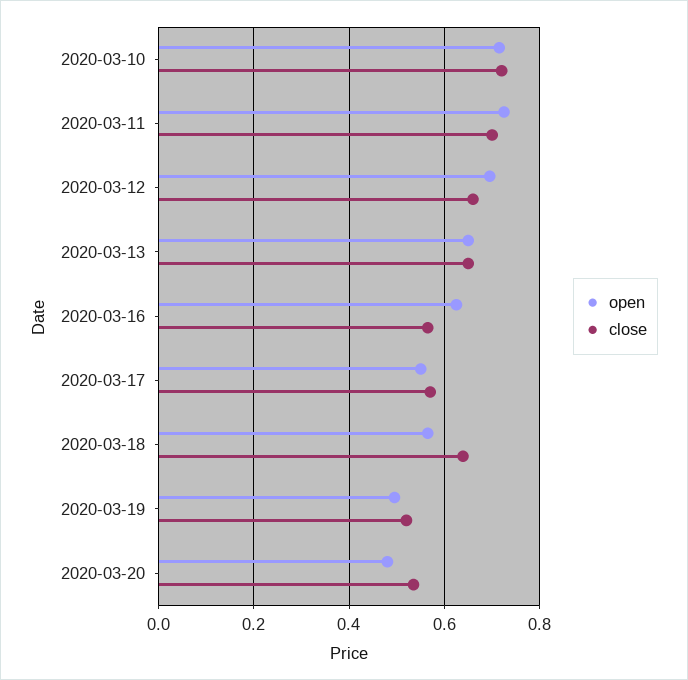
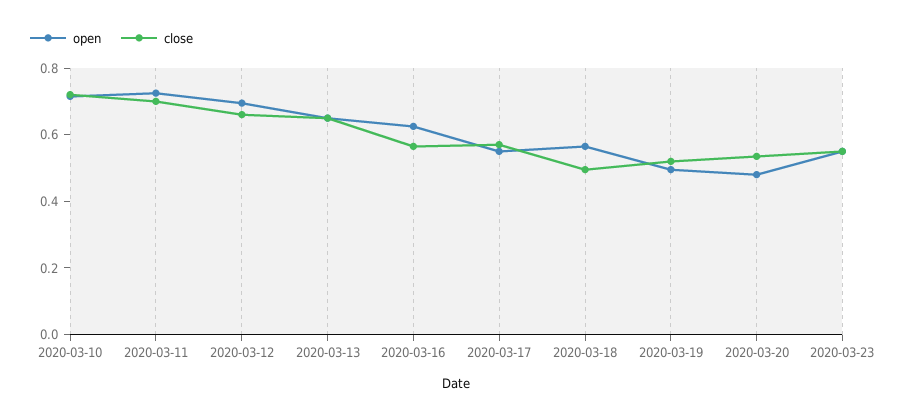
close, 2020-03-18: 0.64 -> 0.5
open, 2020-03-23: none -> 0.55
close, 2020-03-23: none -> 0.55

